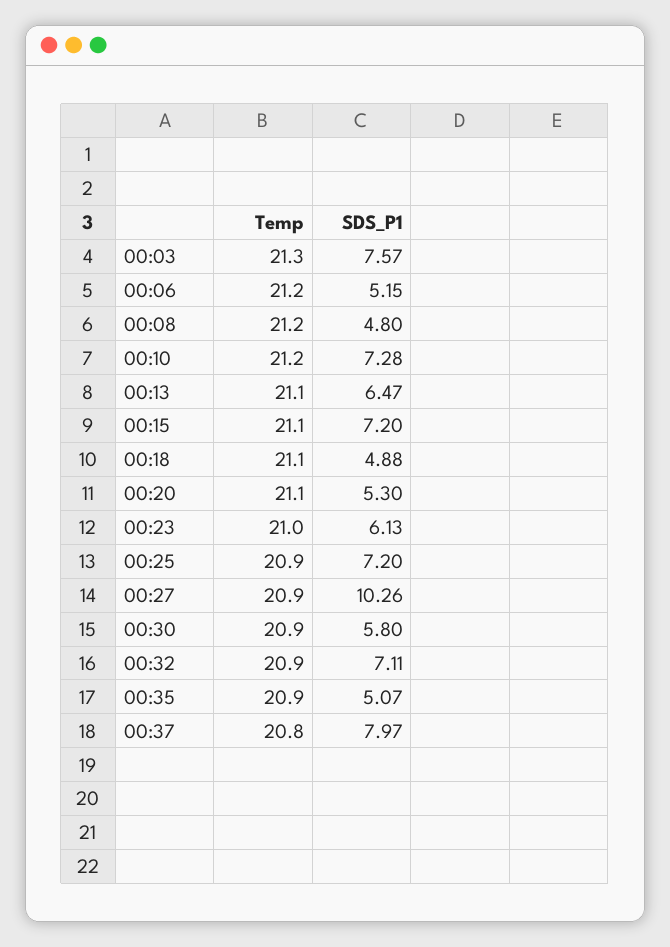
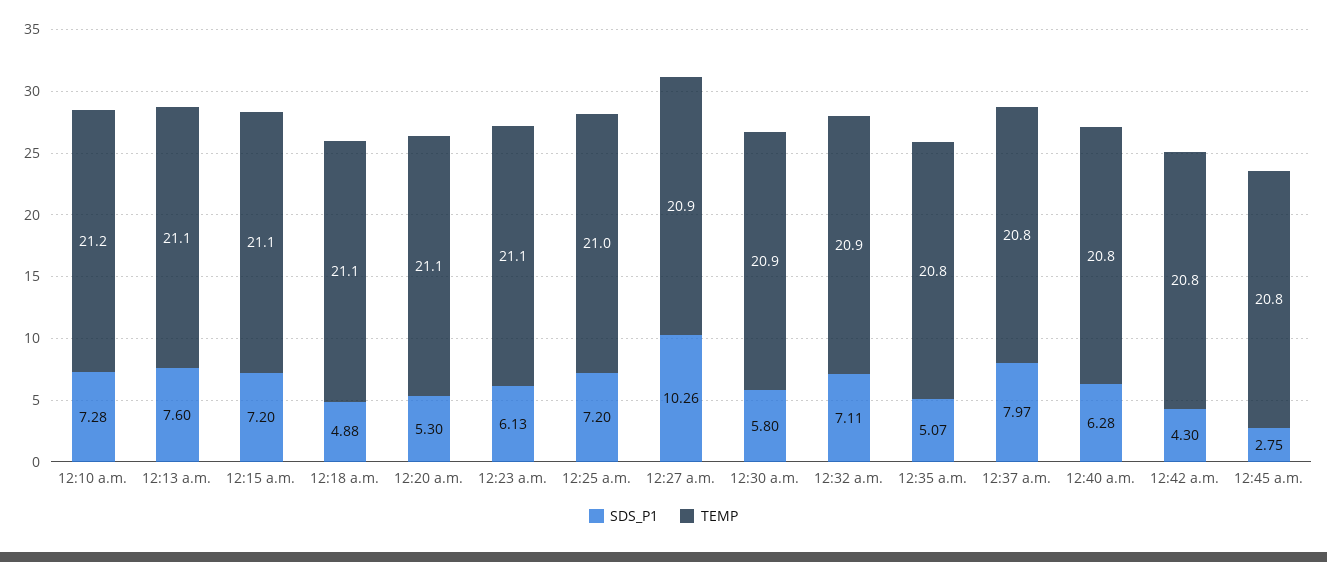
Temp, 00:03: 21.3 -> none
SDS_P1, 00:03: 7.57 -> none
Temp, 00:06: 21.2 -> none
SDS_P1, 00:06: 5.15 -> none
Temp, 00:08: 21.2 -> none
SDS_P1, 00:08: 4.8 -> none
SDS_P1, 00:13: 6.47 -> 7.6
Temp, 00:23: 21 -> 21.1
Temp, 00:25: 20.9 -> 21
Temp, 00:35: 20.9 -> 20.8
SDS_P1, 12:40 a.m.: none -> 6.28
Temp, 12:40 a.m.: none -> 20.8
SDS_P1, 12:42 a.m.: none -> 4.3
Temp, 12:42 a.m.: none -> 20.8
SDS_P1, 12:45 a.m.: none -> 2.75
Temp, 12:45 a.m.: none -> 20.8

